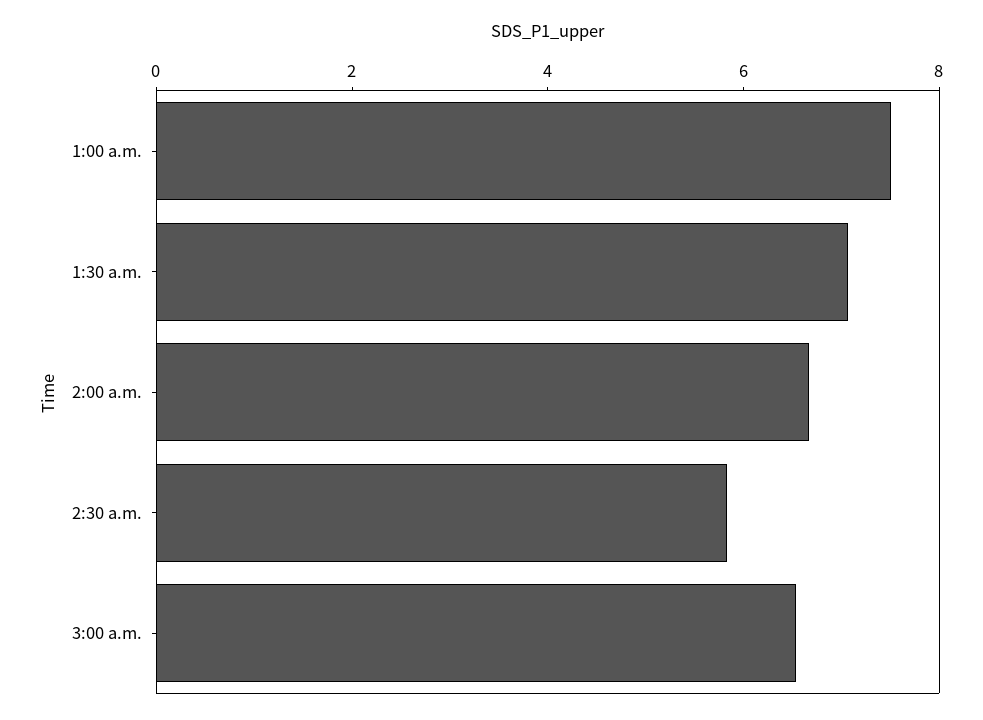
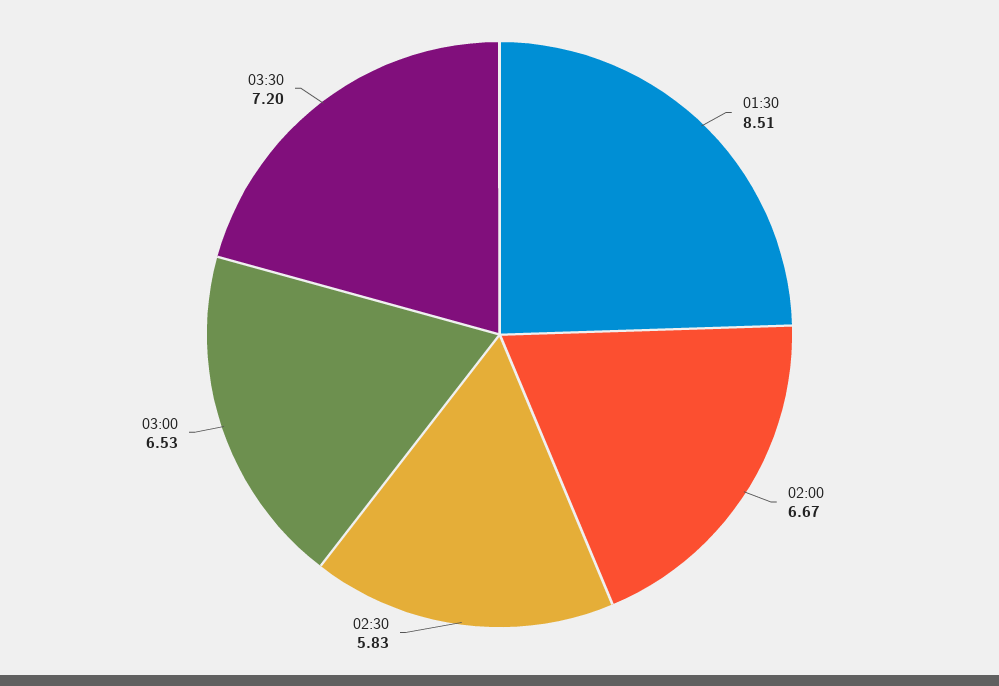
1:00 a.m.: 7.5 -> none
1:30 a.m.: 7 -> 8.51
03:30: none -> 7.2

